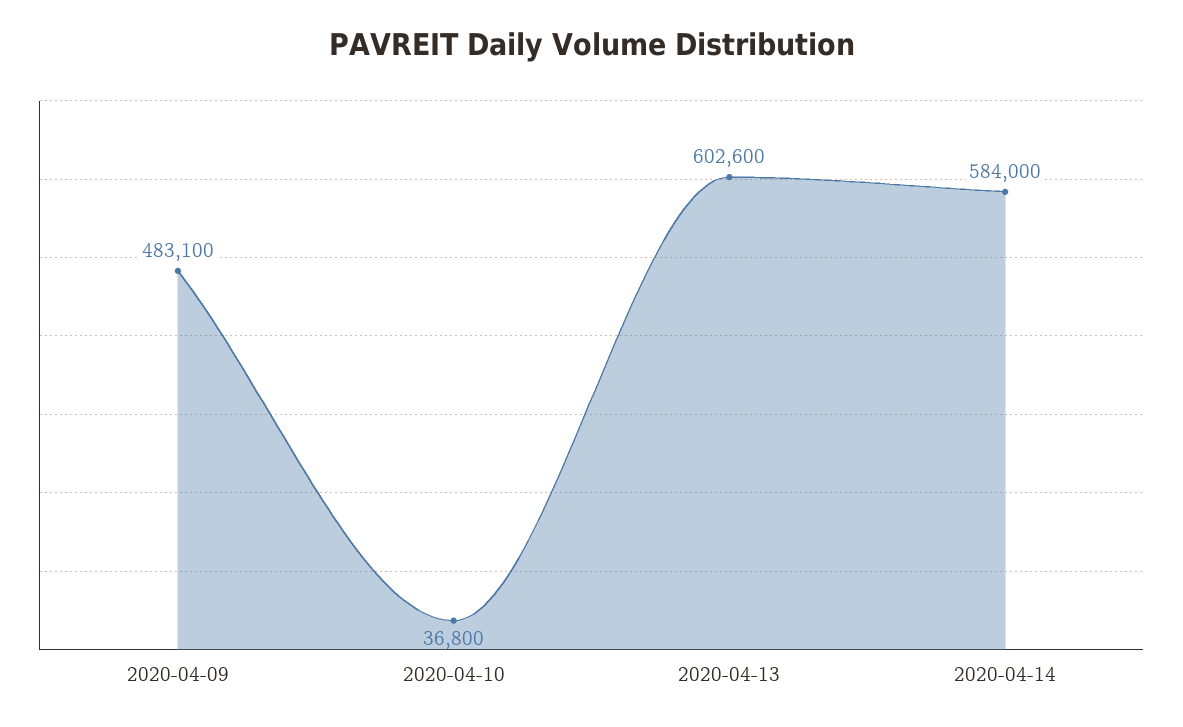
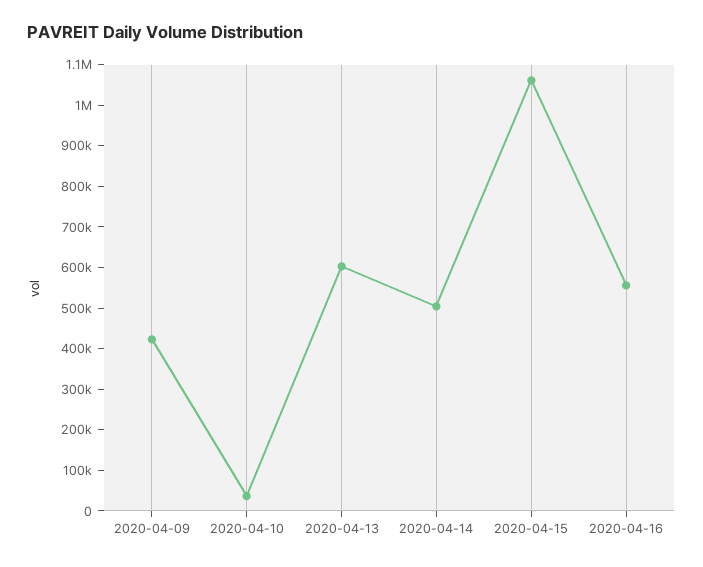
2020-04-09: 483100 -> 420000
2020-04-14: 584000 -> 500000
2020-04-15: none -> 1060000
2020-04-16: none -> 560000

